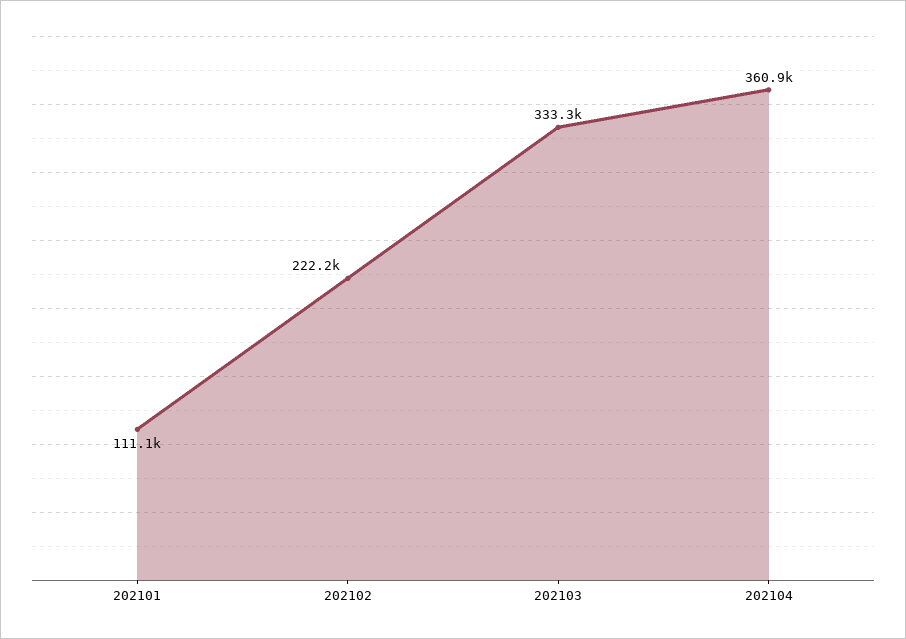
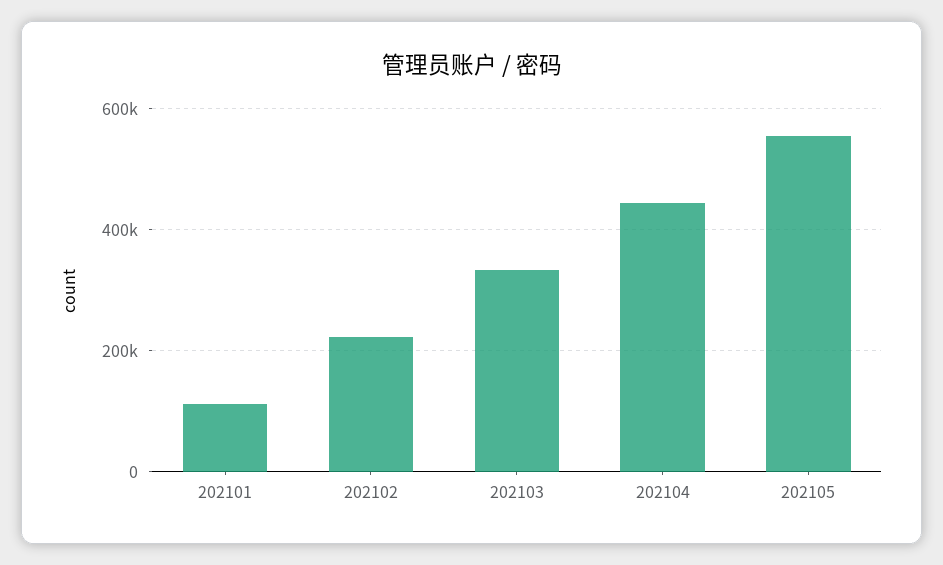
202104: 360900 -> 440000
202105: none -> 560000

